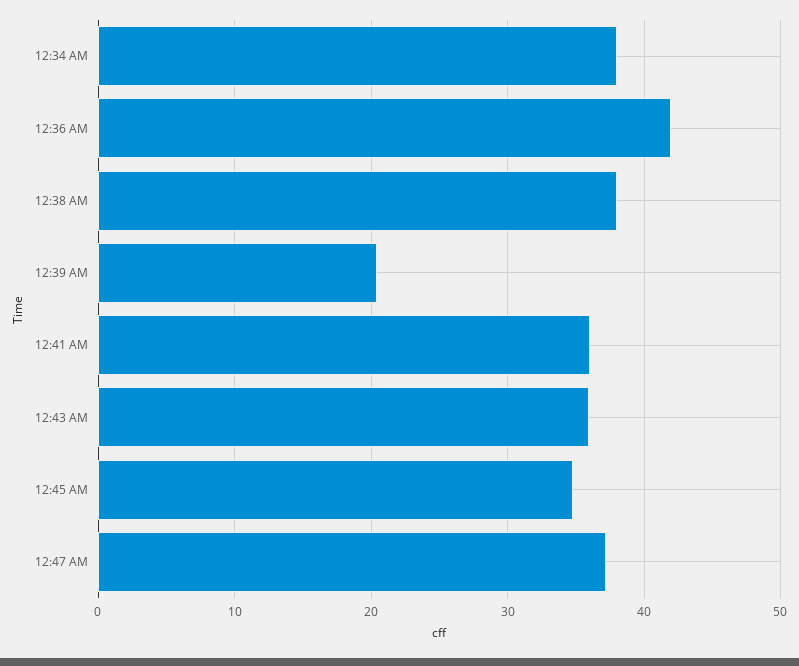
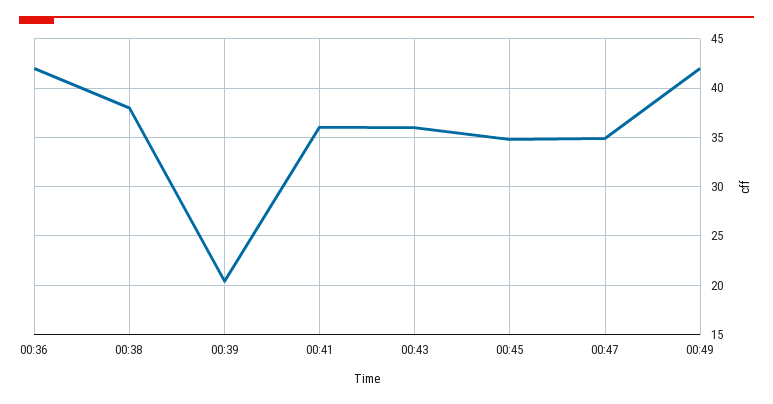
12:34 AM: 38 -> none
12:47 AM: 37 -> 35
00:49: none -> 42

